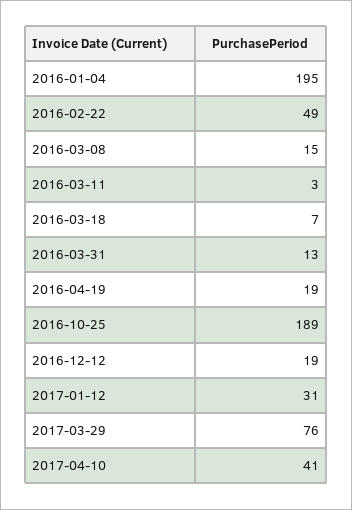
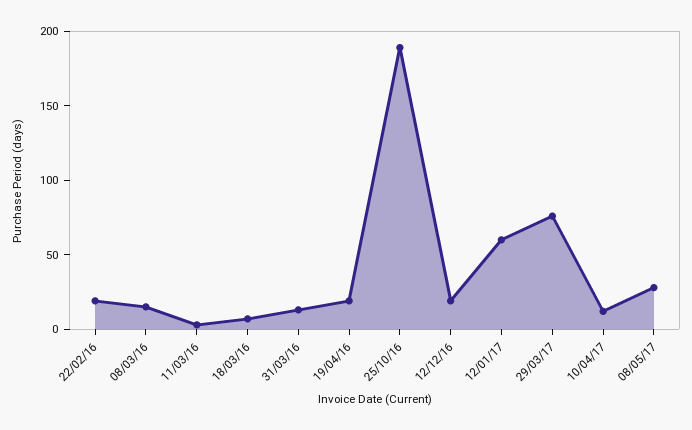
2016-01-04: 195 -> none
2016-02-22: 49 -> 20
2017-01-12: 31 -> 60
2017-04-10: 41 -> 10
08/05/17: none -> 30

